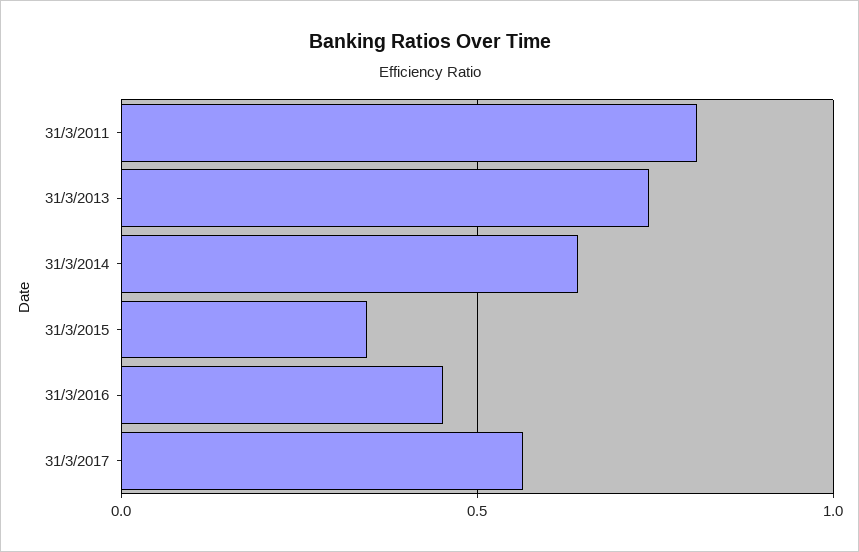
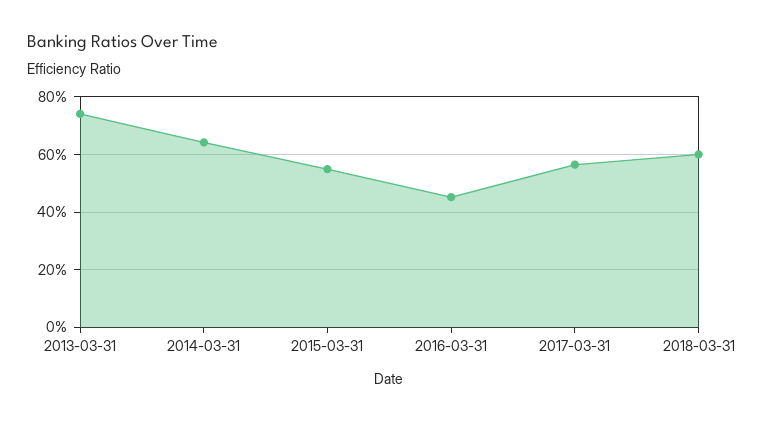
31/3/2011: 0.8 -> none
31/3/2015: 0.35 -> 0.55
2018-03-31: none -> 0.6

